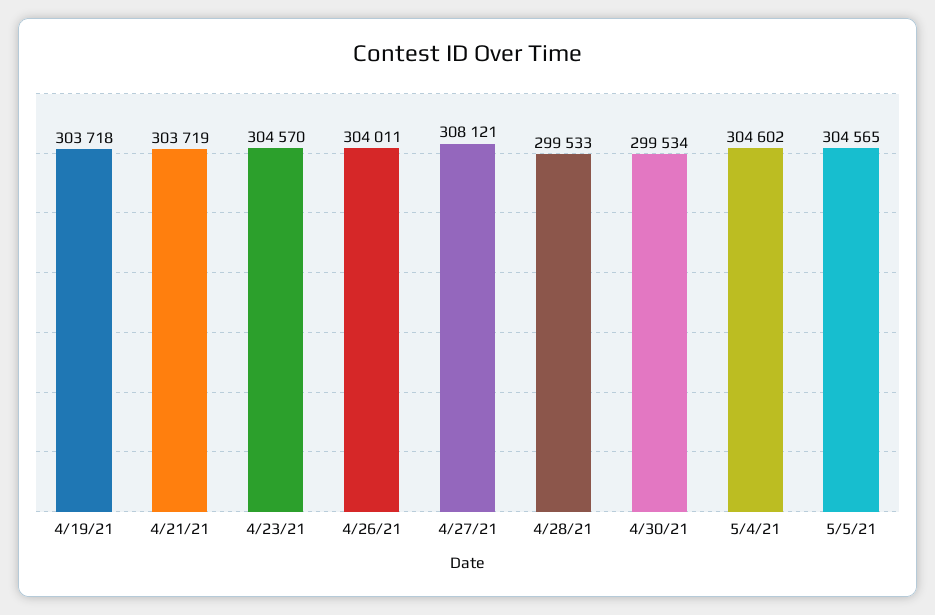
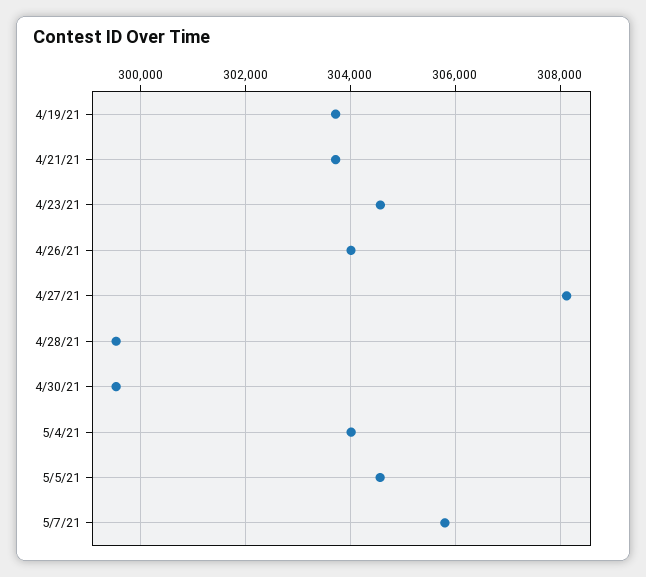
5/4/21: 304602 -> 304000
5/7/21: none -> 305800

